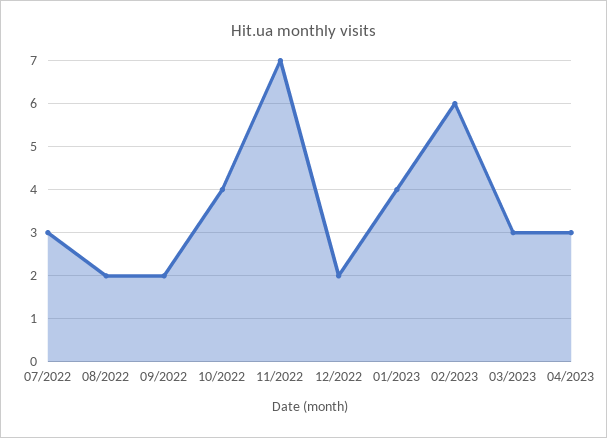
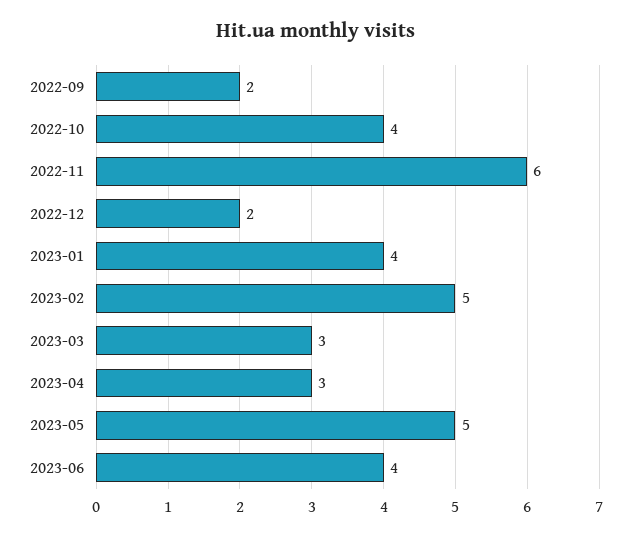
07/2022: 3 -> none
08/2022: 2 -> none
11/2022: 7 -> 6
02/2023: 6 -> 5
2023-05: none -> 5
2023-06: none -> 4

